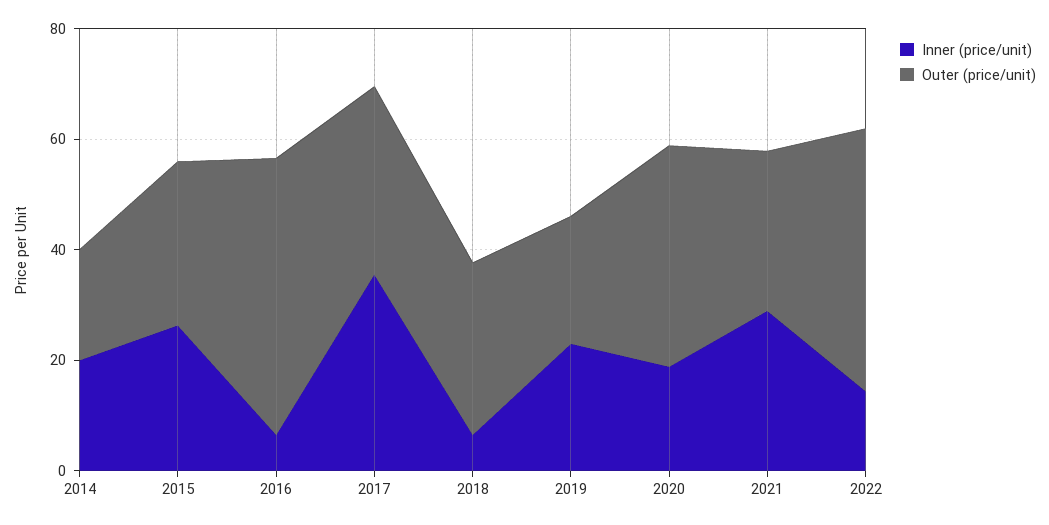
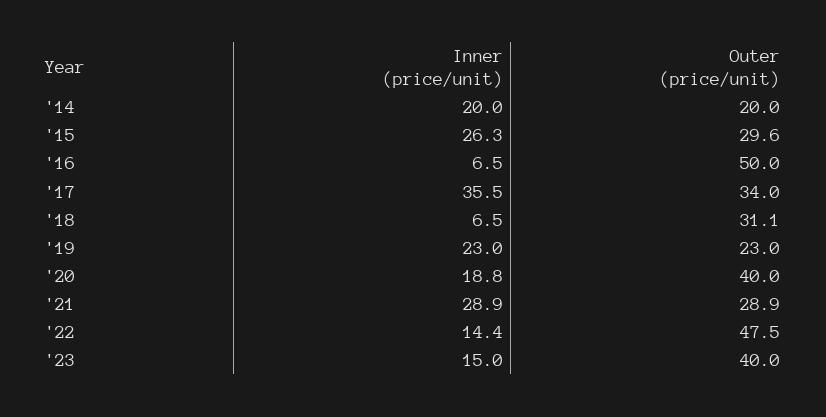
Inner (price/unit), '23: none -> 15
Outer (price/unit), '23: none -> 40

